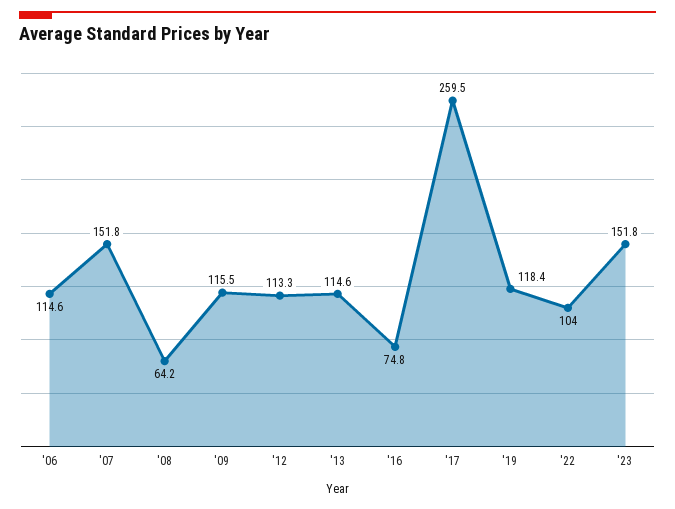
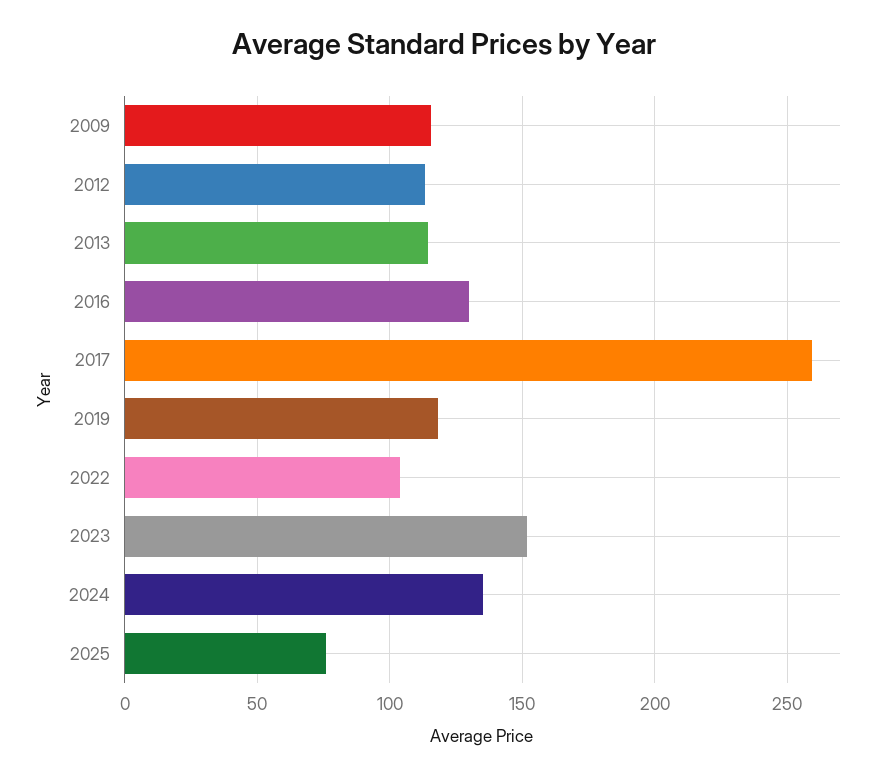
'06: 114.6 -> none
'07: 151.8 -> none
'08: 64.2 -> none
'16: 74.8 -> 130
2024: none -> 135
2025: none -> 75

